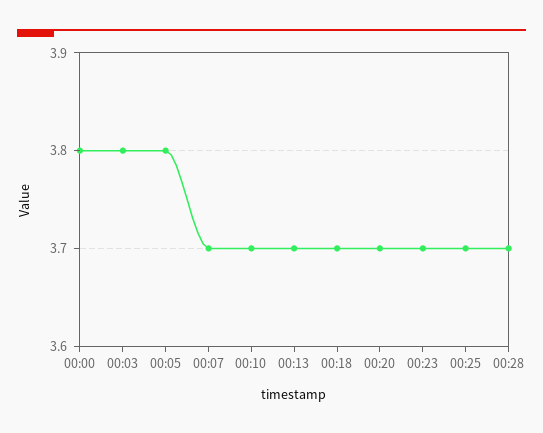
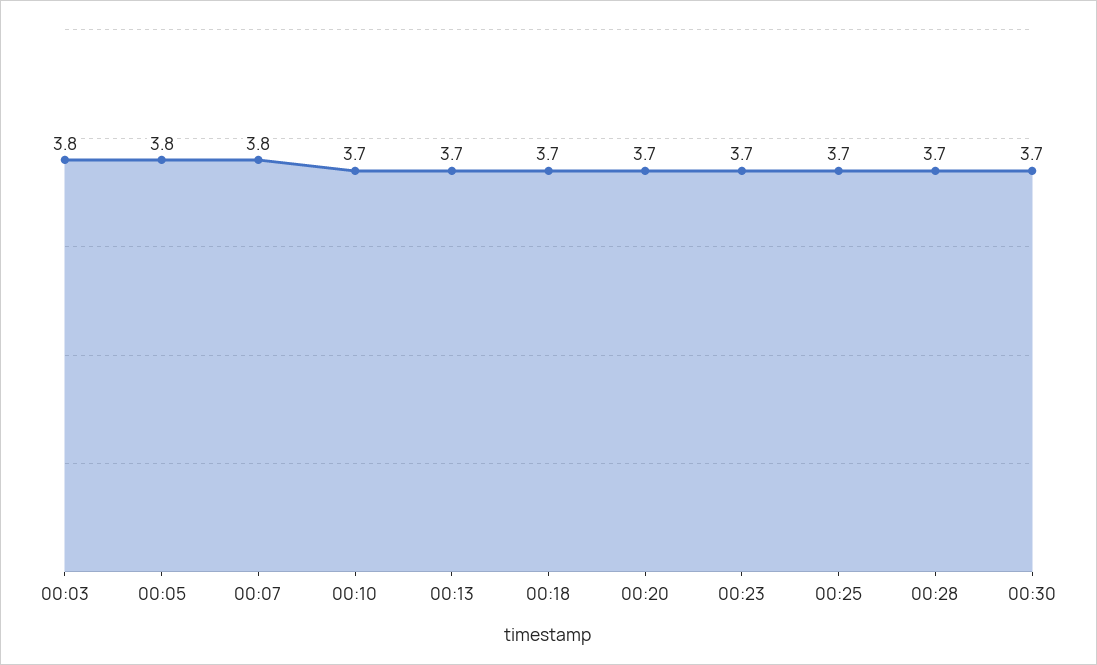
00:00: 3.8 -> none
00:07: 3.7 -> 3.8
00:30: none -> 3.7

